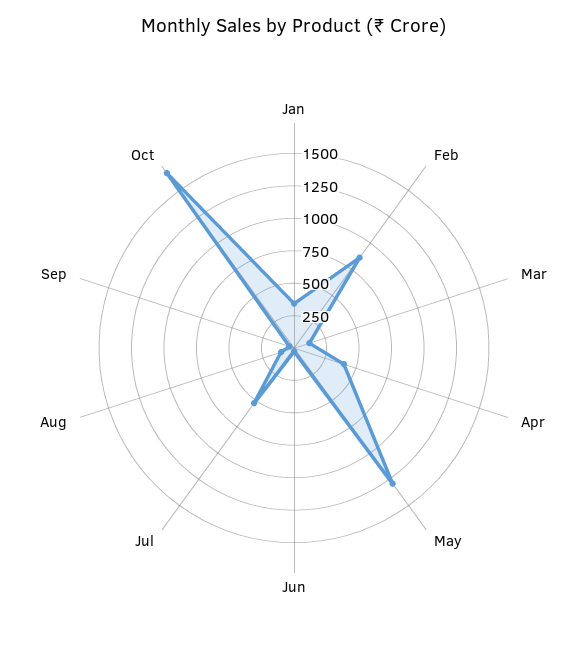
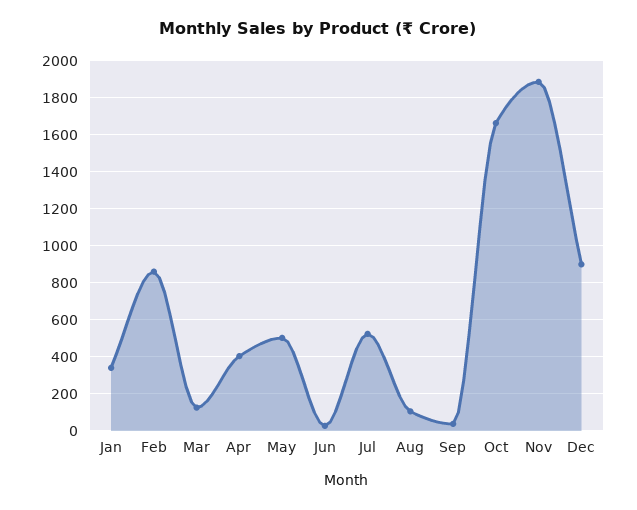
May: 1250 -> 500
Nov: none -> 1900
Dec: none -> 900

